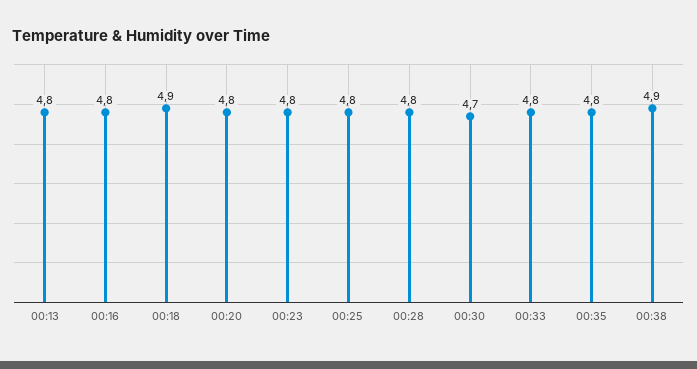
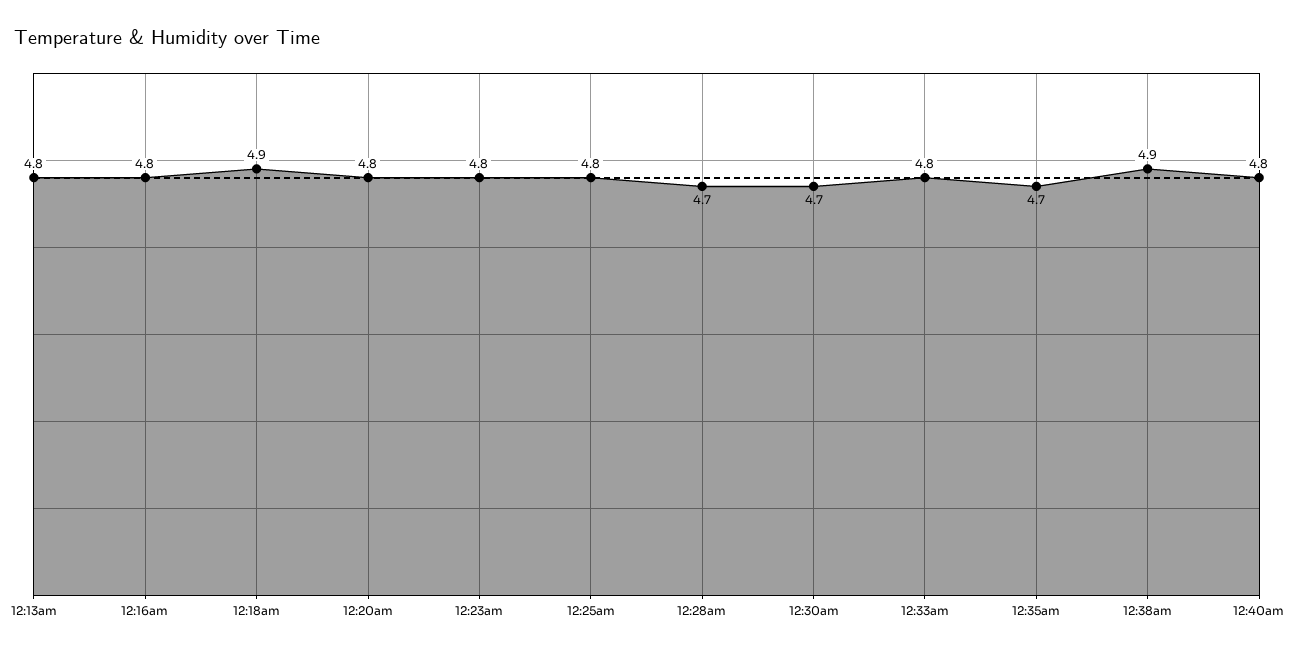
00:28: 4.8 -> 4.7
00:35: 4.8 -> 4.7
12:40am: none -> 4.8

